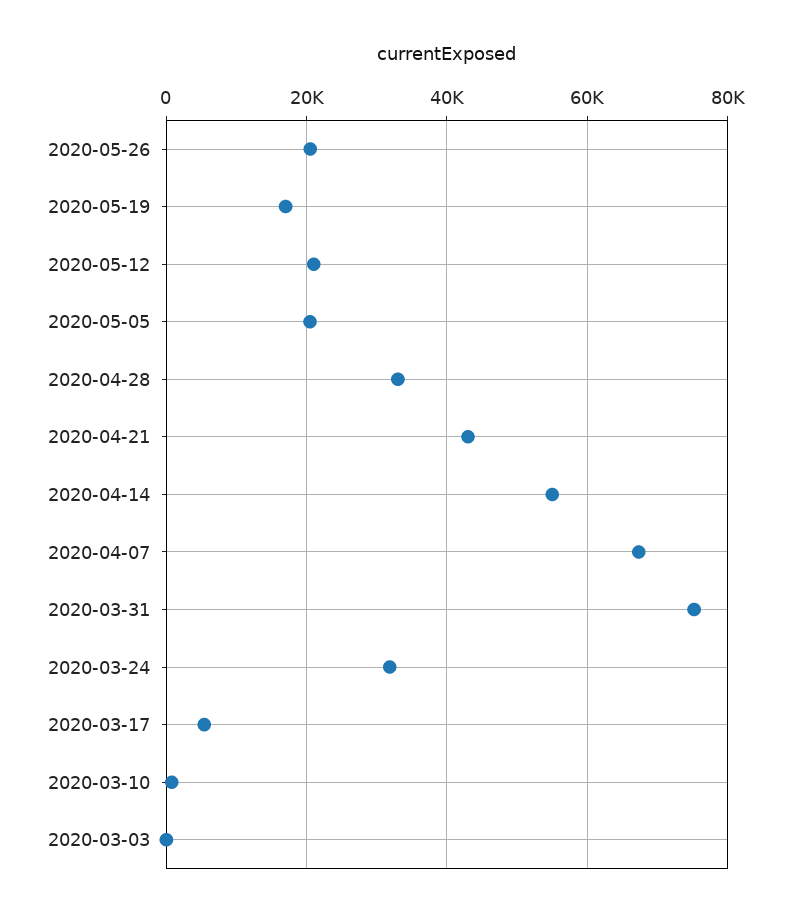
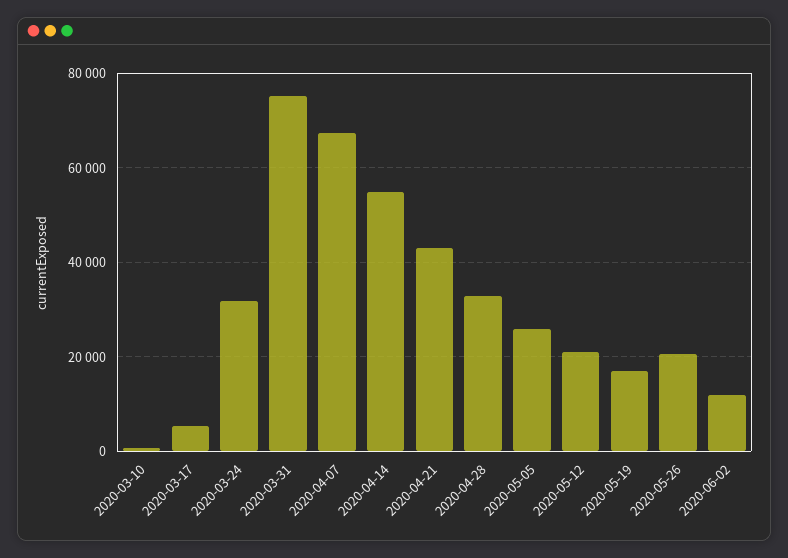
2020-05-05: 20000 -> 26000
2020-03-03: 0 -> none
2020-06-02: none -> 12000

